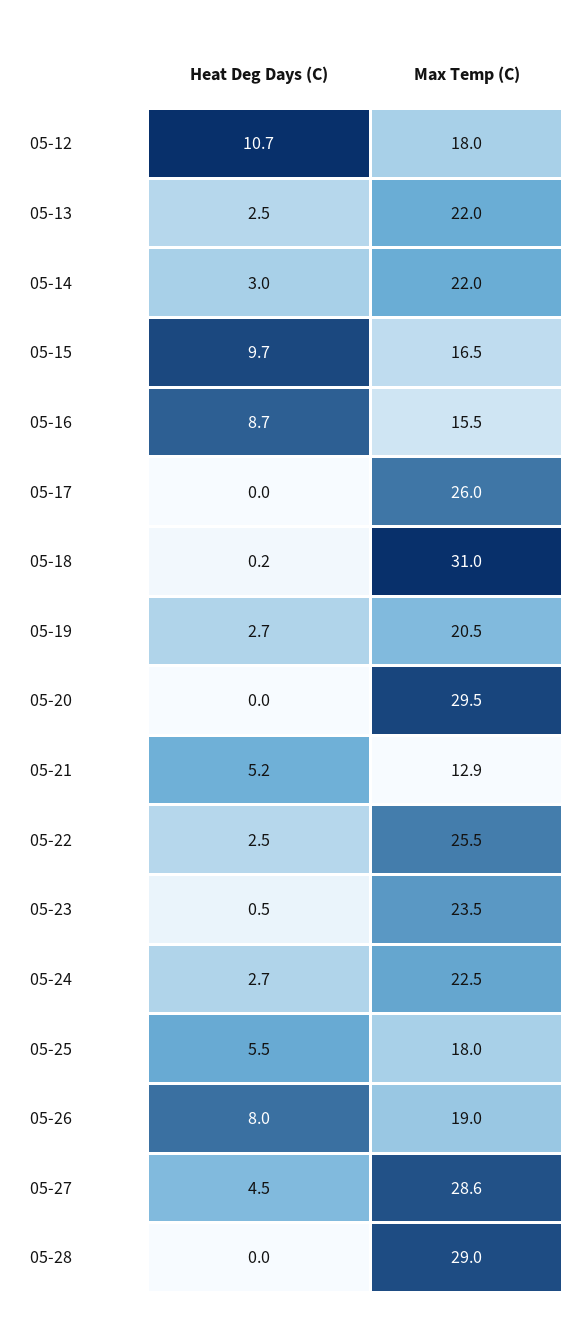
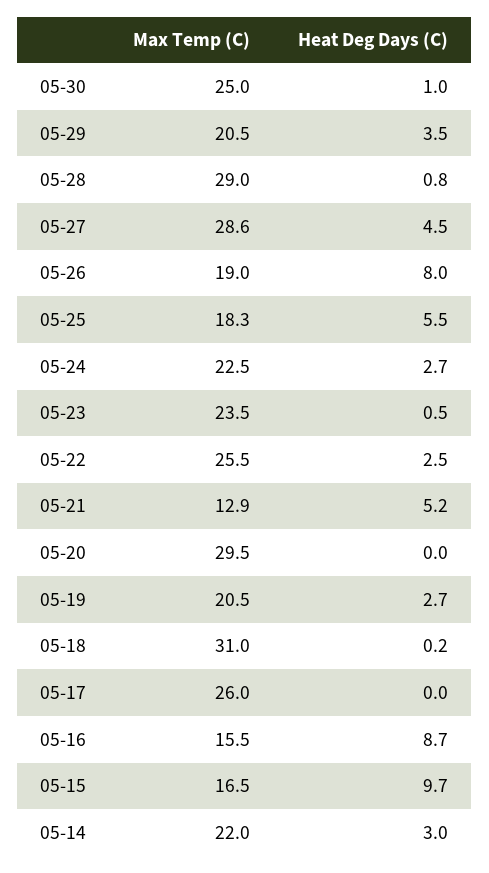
Heat Deg Days (C), 05-12: 10.7 -> none
Max Temp (C), 05-12: 18 -> none
Heat Deg Days (C), 05-13: 2.5 -> none
Max Temp (C), 05-13: 22 -> none
Max Temp (C), 05-25: 18 -> 18.3
Heat Deg Days (C), 05-28: 0 -> 0.8
Max Temp (C), 05-30: none -> 25
Heat Deg Days (C), 05-30: none -> 1
Max Temp (C), 05-29: none -> 20.5
Heat Deg Days (C), 05-29: none -> 3.5

